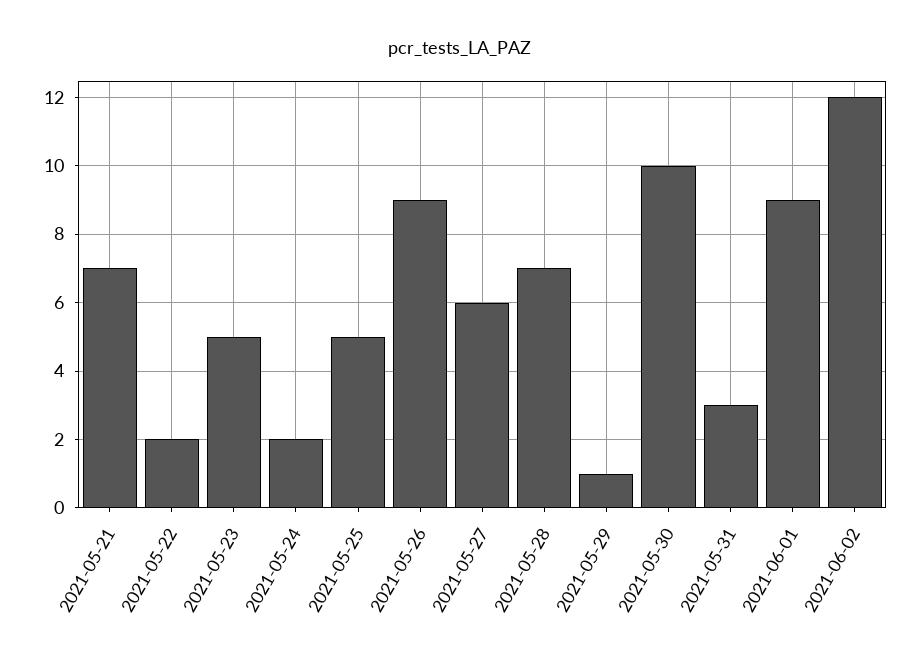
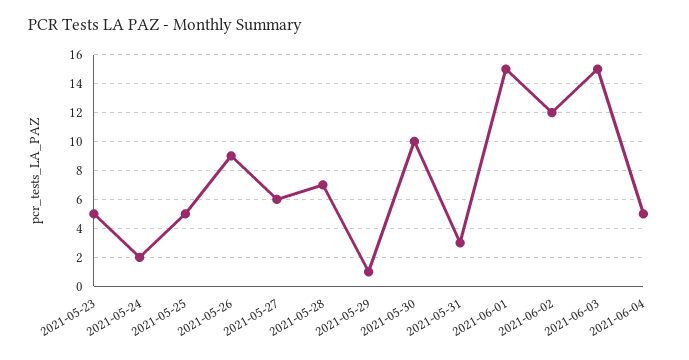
2021-05-21: 7 -> none
2021-05-22: 2 -> none
2021-06-01: 9 -> 15
2021-06-03: none -> 15
2021-06-04: none -> 5

